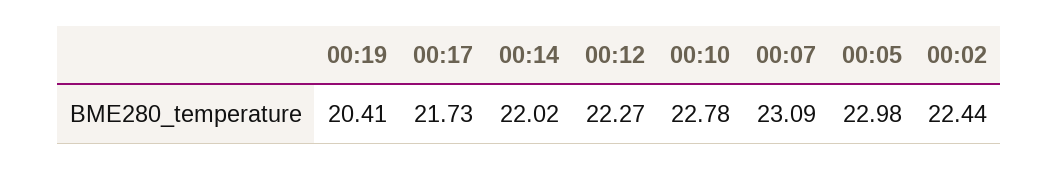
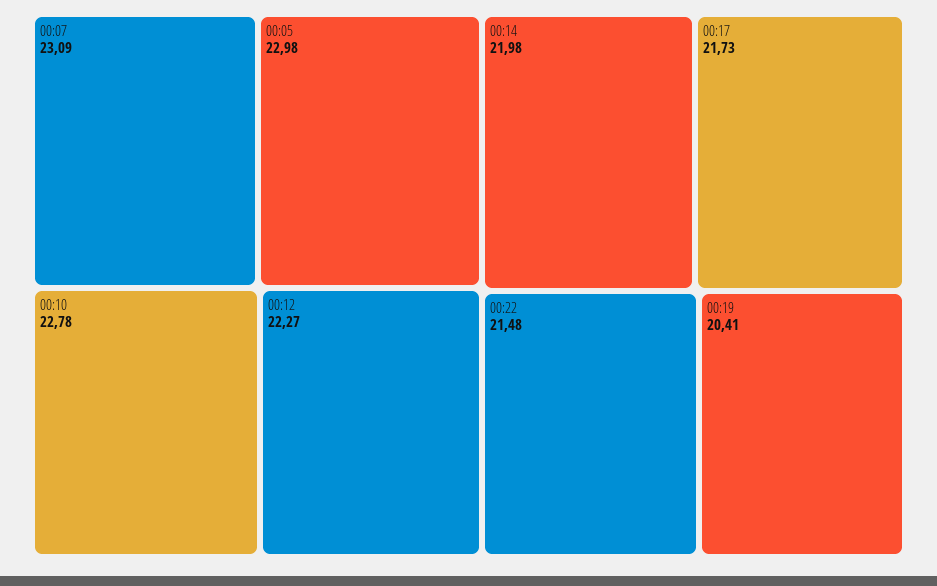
00:14: 22.02 -> 21.98
00:02: 22.44 -> none
00:22: none -> 21.48

